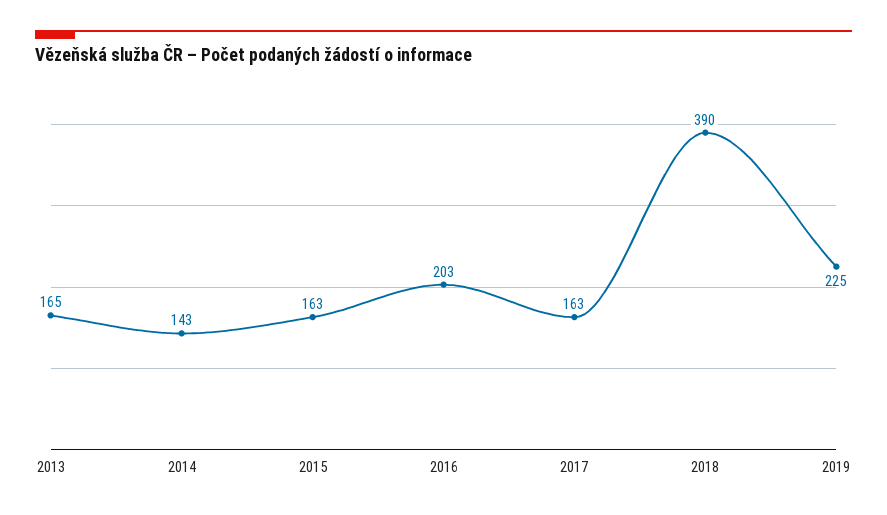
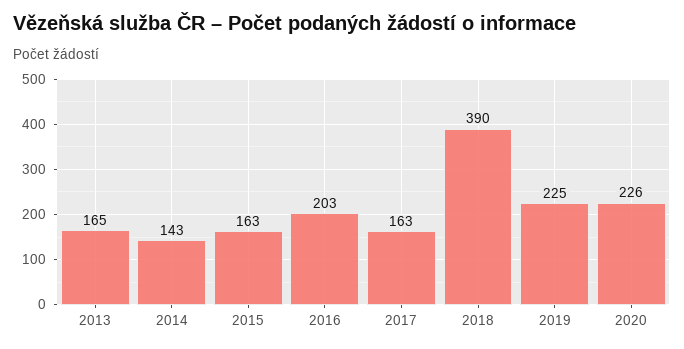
2020: none -> 226

